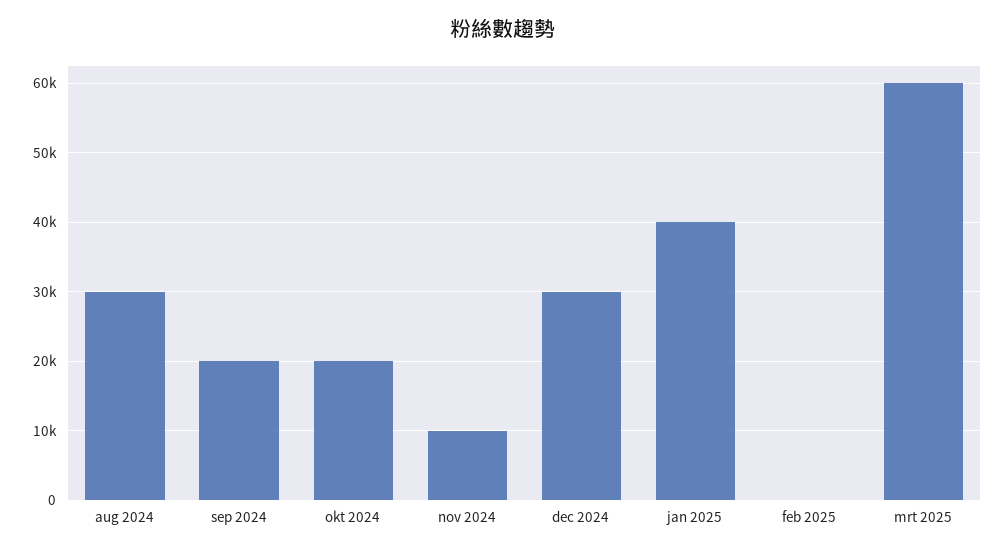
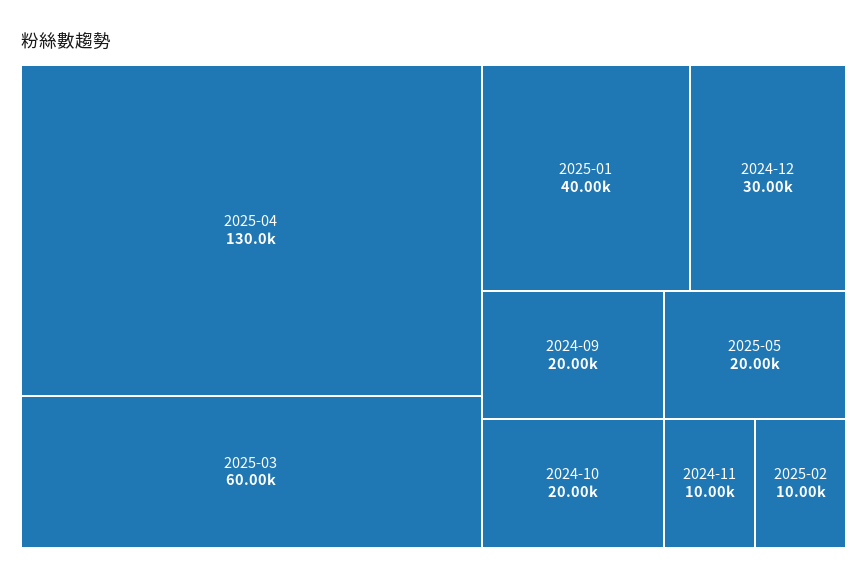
aug 2024: 30000 -> none
feb 2025: 0 -> 10000
2025-04: none -> 130000
2025-05: none -> 20000

